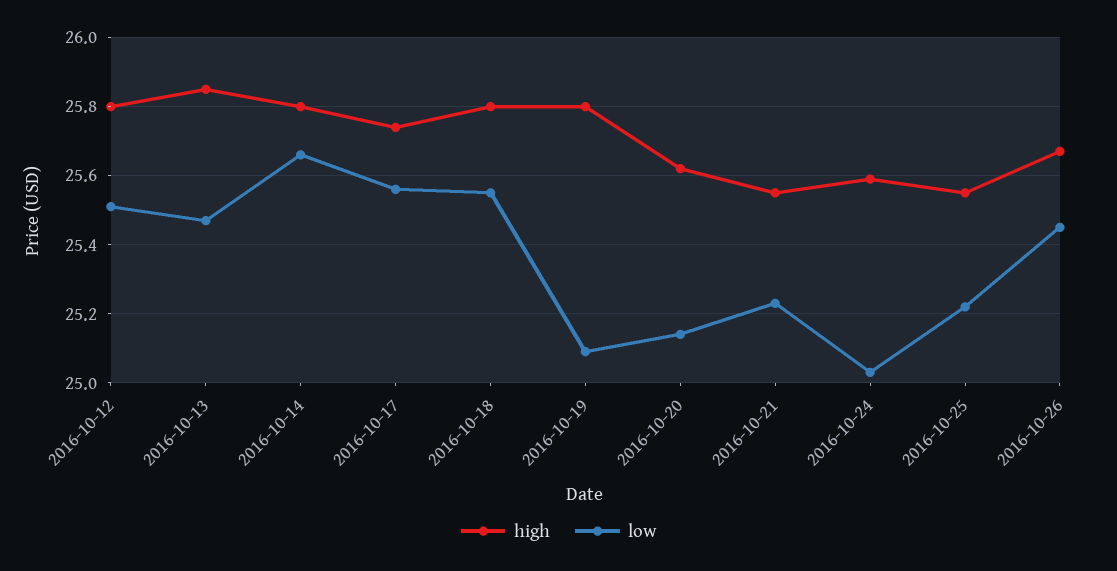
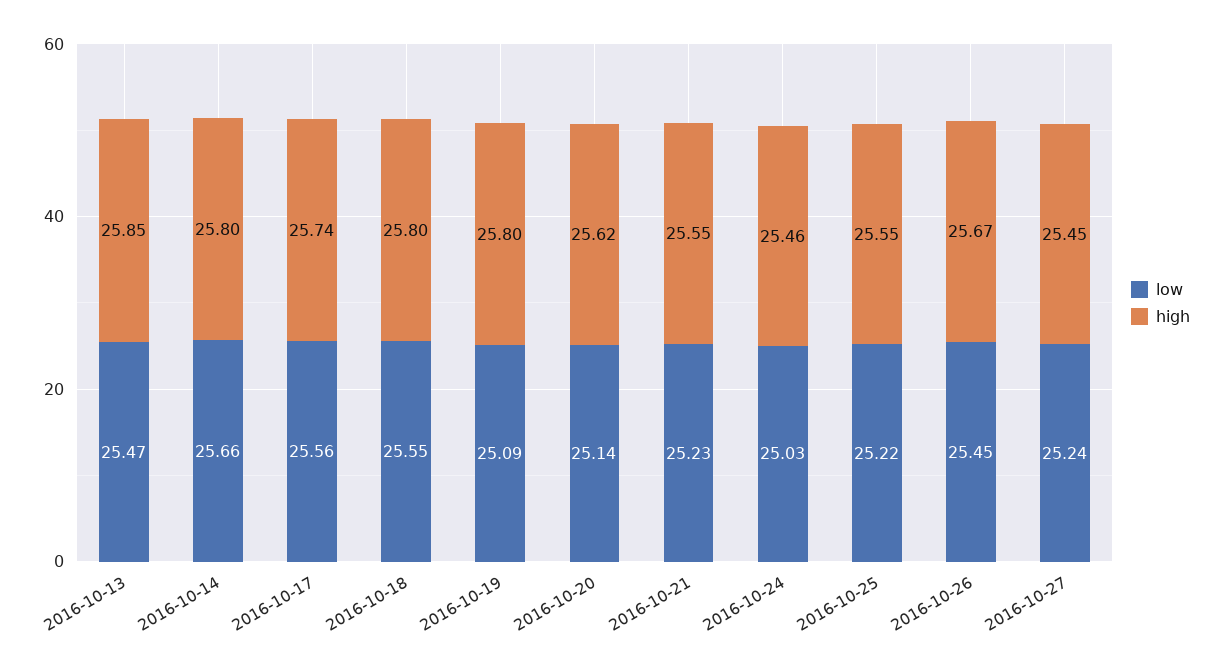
high, 2016-10-12: 25.8 -> none
low, 2016-10-12: 25.5 -> none
high, 2016-10-24: 25.6 -> 25.46
low, 2016-10-27: none -> 25.24
high, 2016-10-27: none -> 25.45

